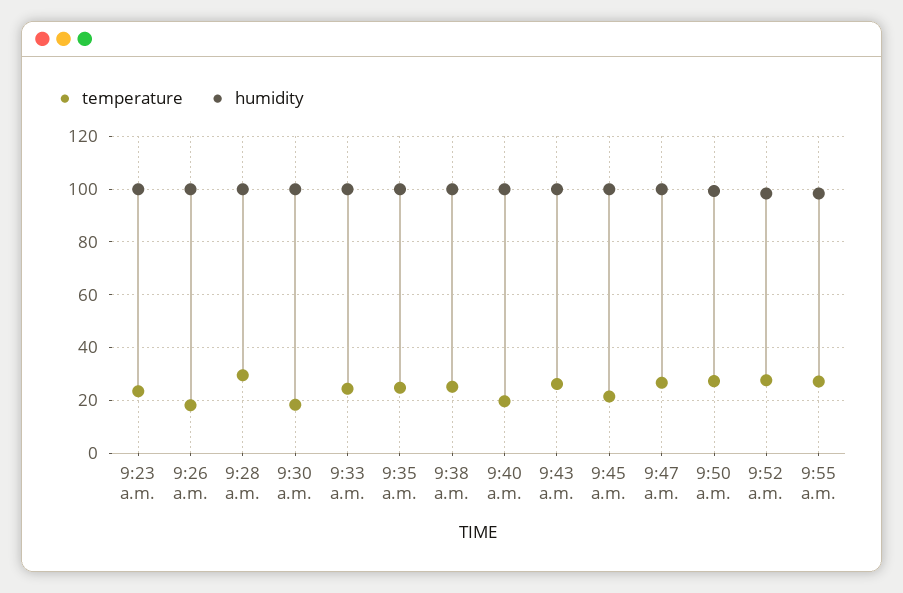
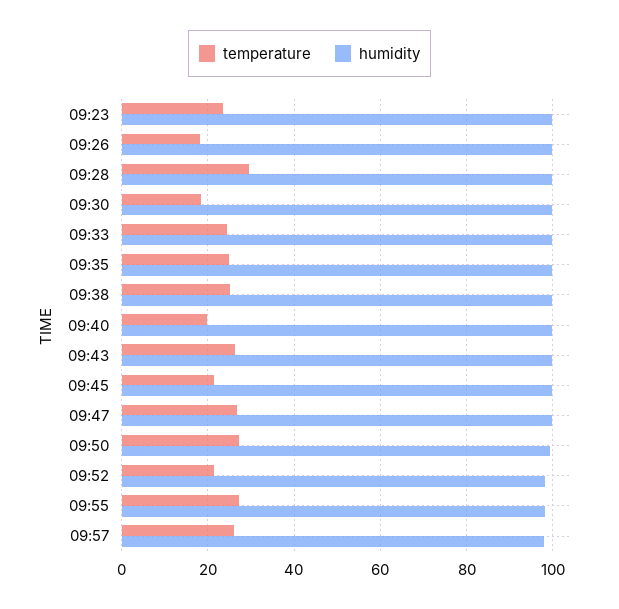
temperature, 9:52 a.m.: 27.5 -> 22
temperature, 09:57: none -> 26
humidity, 09:57: none -> 98

